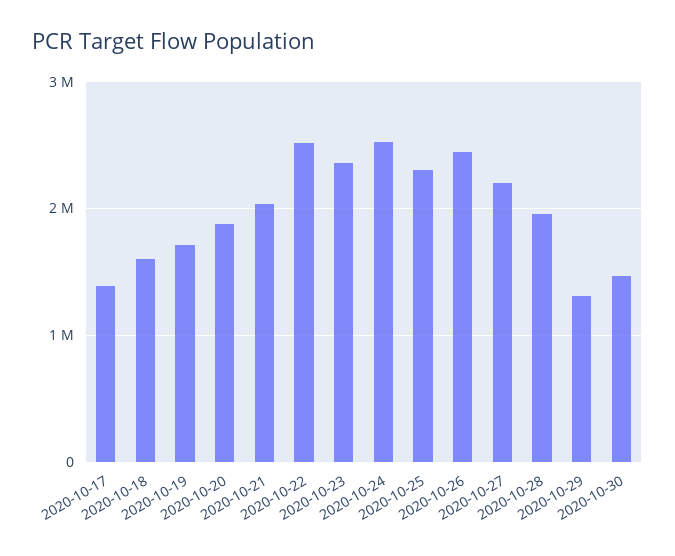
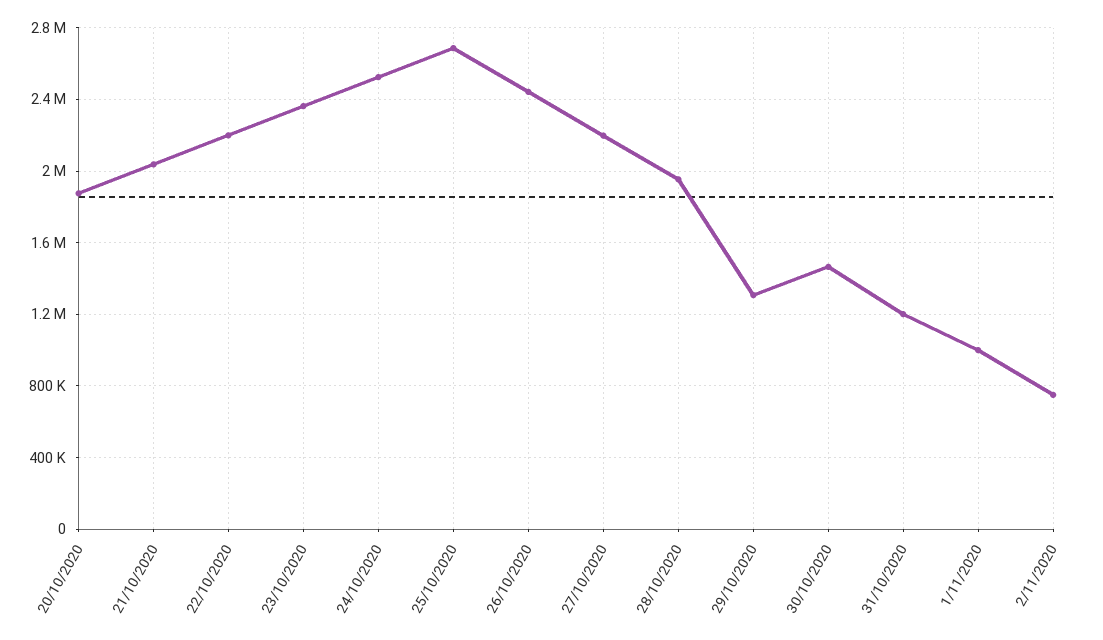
2020-10-17: 1400000 -> none
2020-10-18: 1600000 -> none
2020-10-19: 1700000 -> none
2020-10-22: 2500000 -> 2200000
2020-10-25: 2300000 -> 2700000
31/10/2020: none -> 1200000
1/11/2020: none -> 1000000
2/11/2020: none -> 750000

